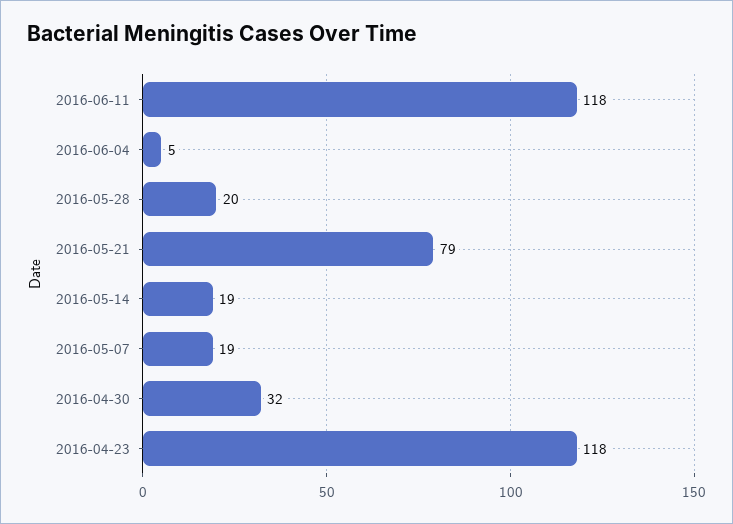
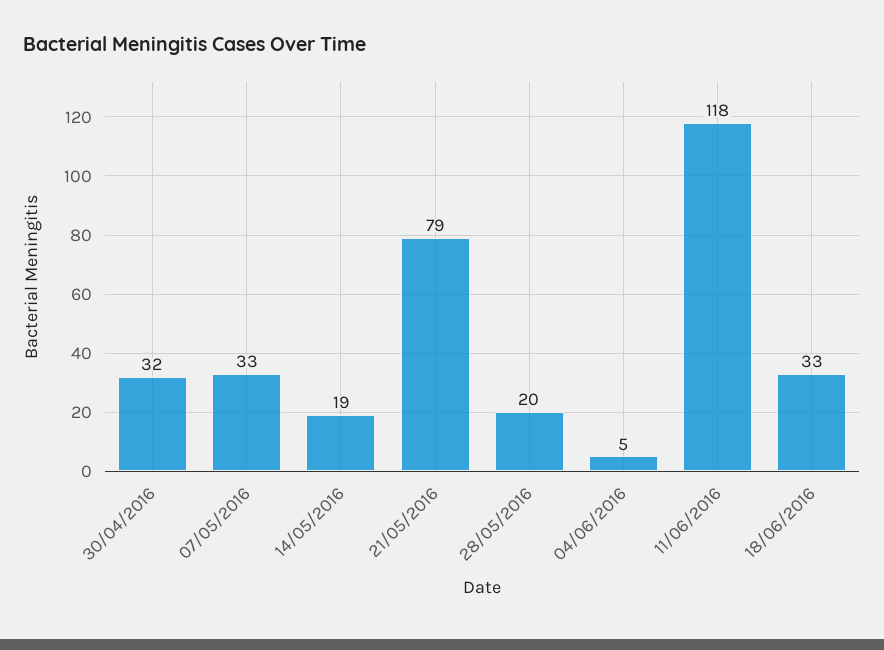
2016-05-07: 19 -> 33
2016-04-23: 118 -> none
18/06/2016: none -> 33

